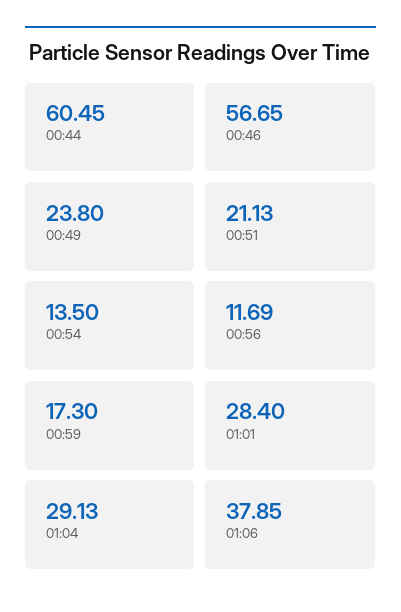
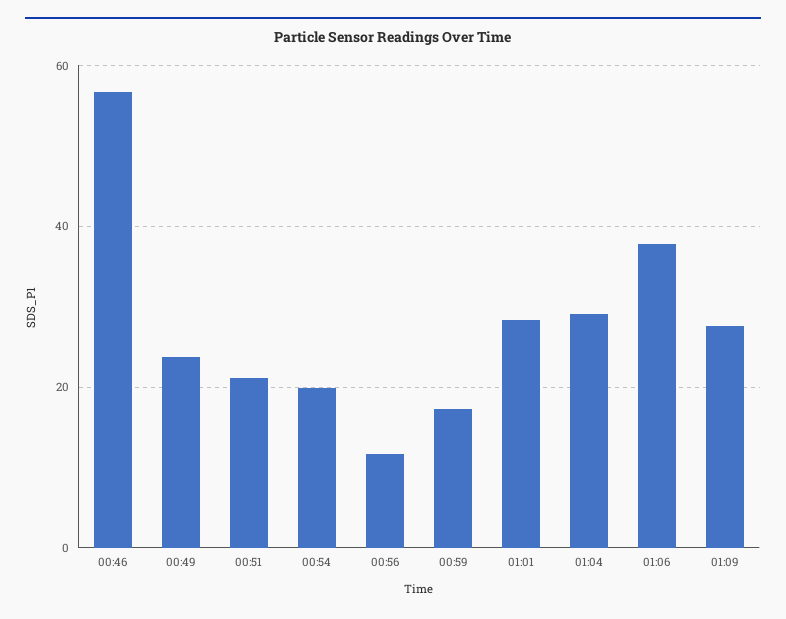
00:44: 60.45 -> none
00:54: 13.5 -> 20
01:09: none -> 28

